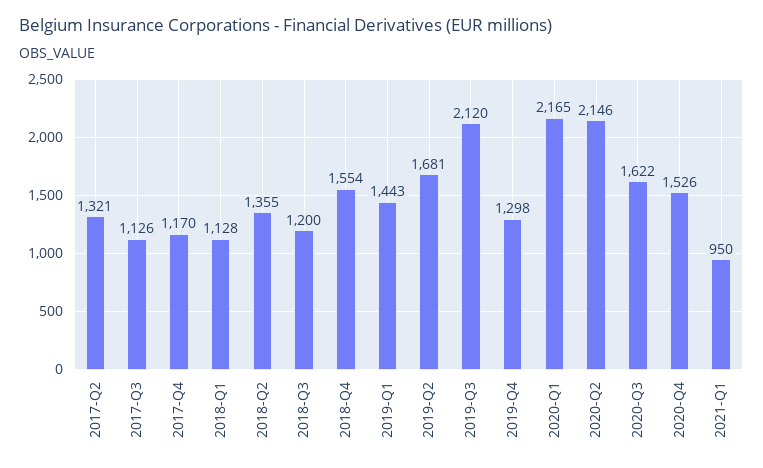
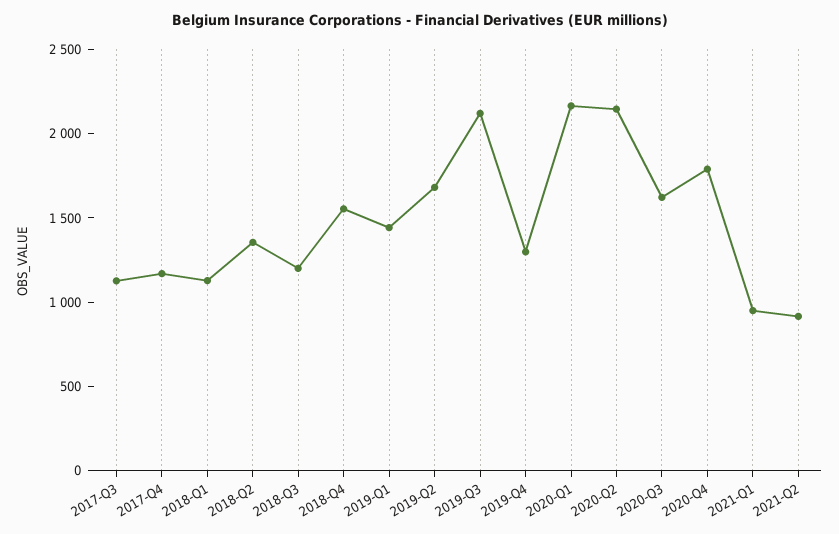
2017-Q2: 1321 -> none
2020-Q4: 1526 -> 1800
2021-Q2: none -> 900

